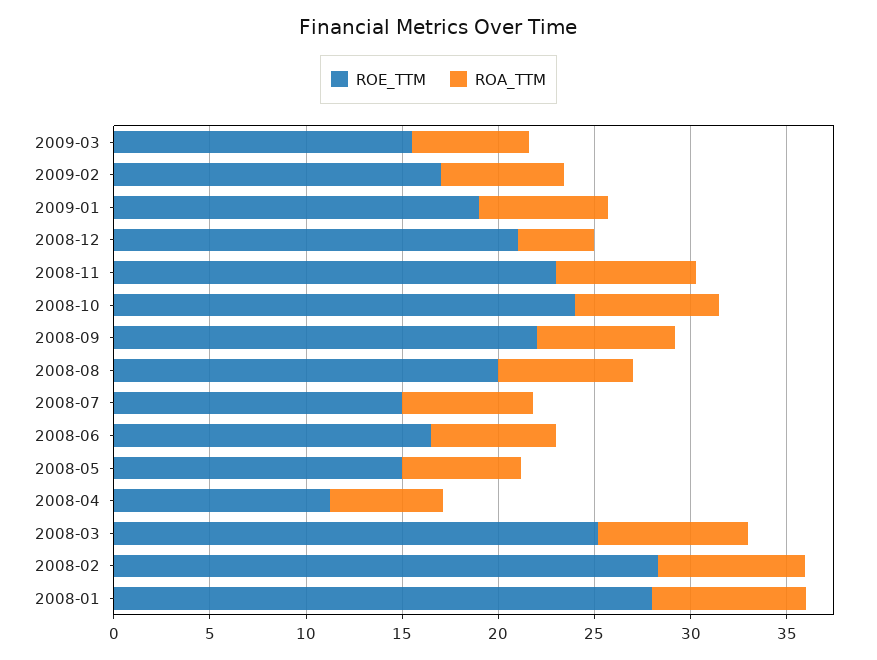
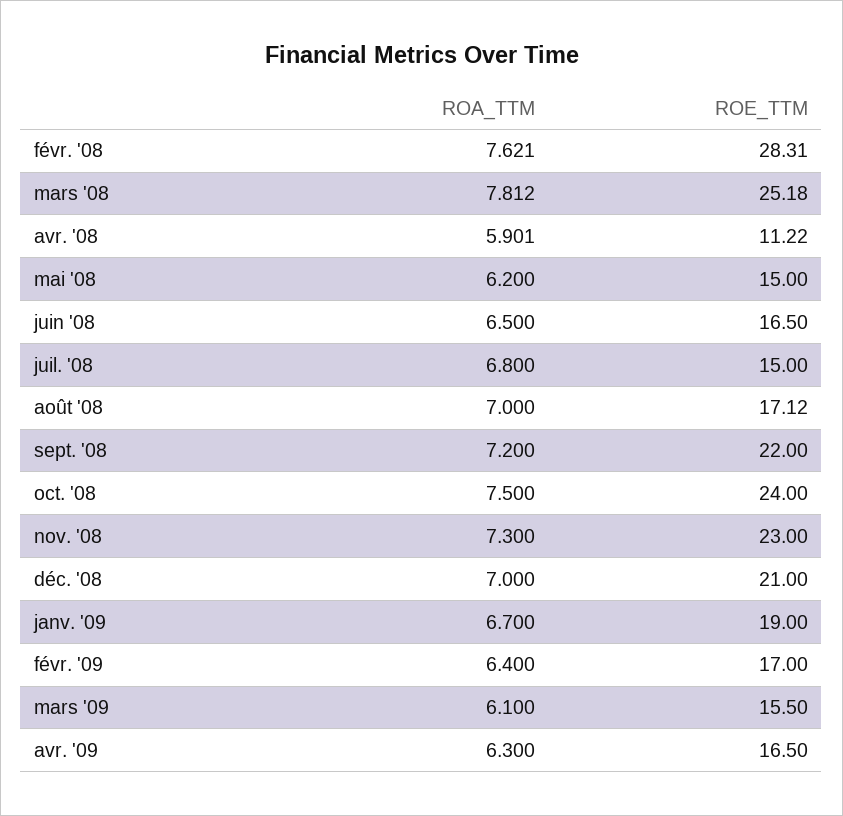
ROA_TTM, 2008-12: 4 -> 7
ROE_TTM, 2008-08: 20 -> 17.12
ROE_TTM, 2008-01: 28 -> none
ROA_TTM, 2008-01: 8 -> none
ROA_TTM, avr. '09: none -> 6.3
ROE_TTM, avr. '09: none -> 16.5

